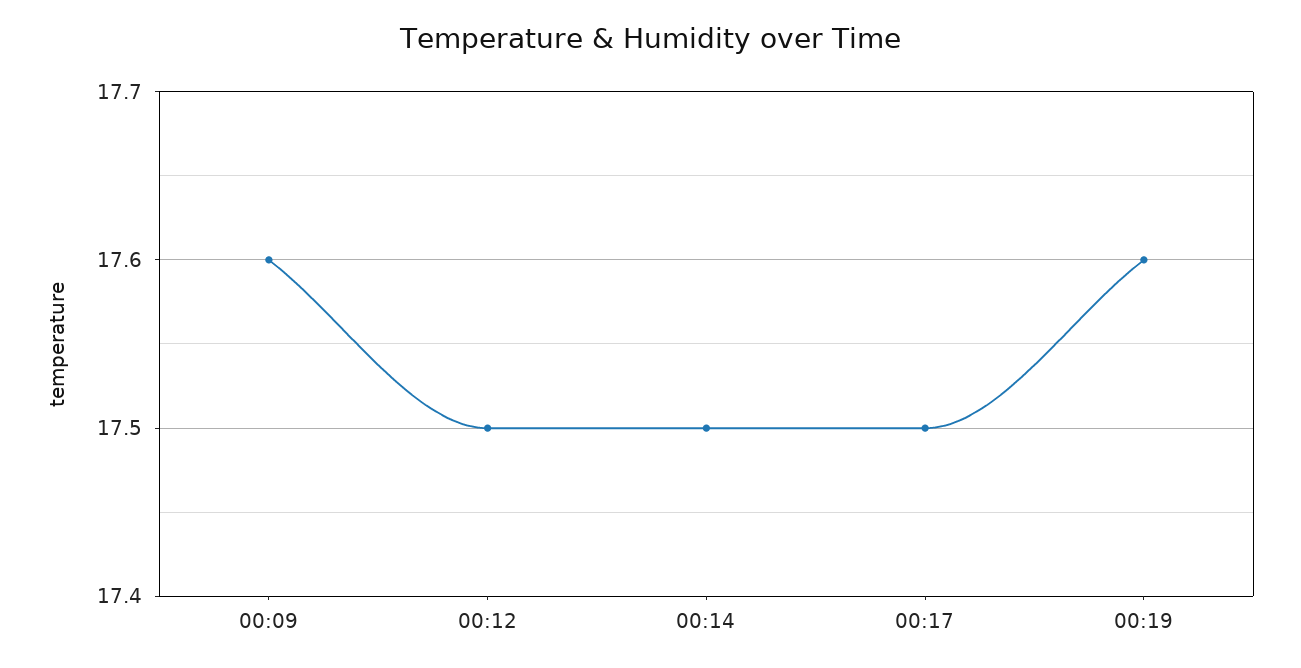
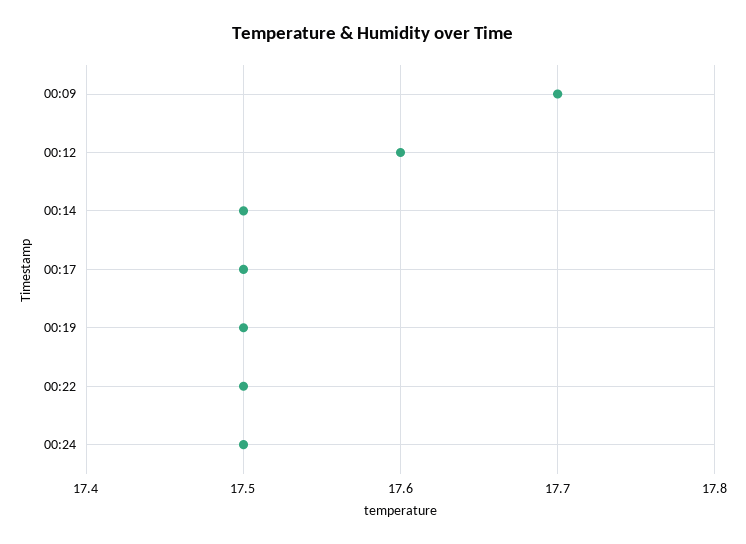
00:09: 17.6 -> 17.7
00:12: 17.5 -> 17.6
00:19: 17.6 -> 17.5
00:22: none -> 17.5
00:24: none -> 17.5

